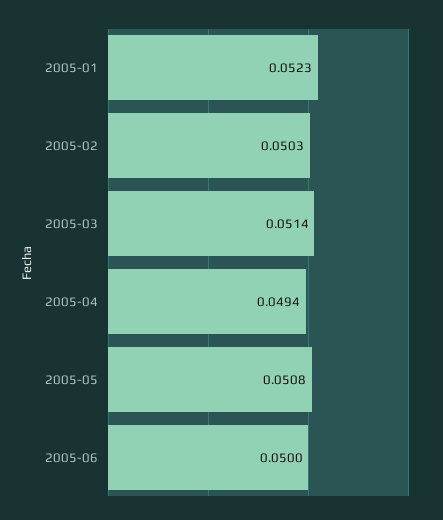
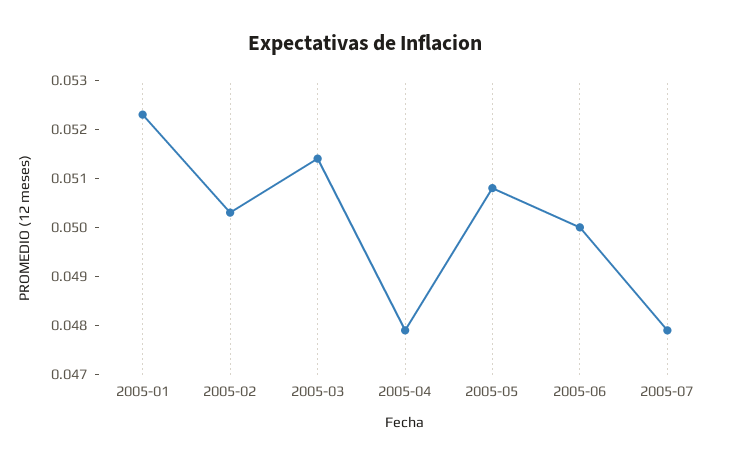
2005-04: 0.0494 -> 0.048
2005-07: none -> 0.048

